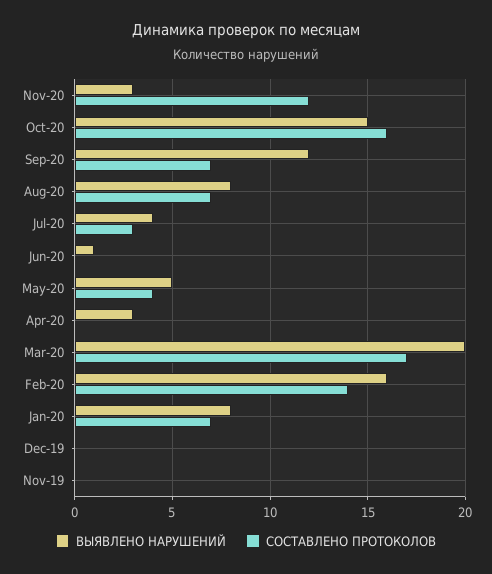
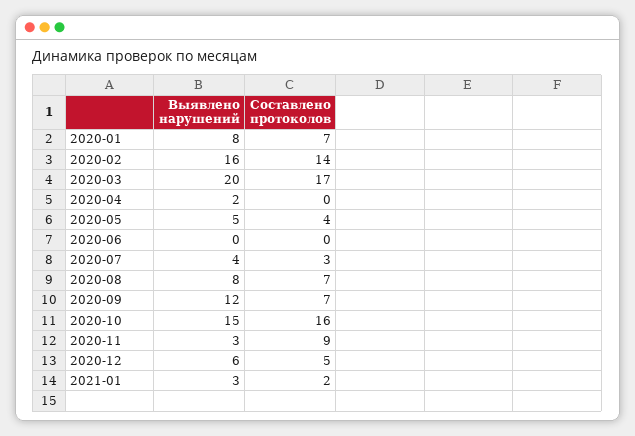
СОСТАВЛЕНО ПРОТОКОЛОВ, Nov-20: 12 -> 9
ВЫЯВЛЕНО НАРУШЕНИЙ, Jun-20: 1 -> 0
ВЫЯВЛЕНО НАРУШЕНИЙ, Apr-20: 3 -> 2
ВЫЯВЛЕНО НАРУШЕНИЙ, Dec-19: 0 -> none
СОСТАВЛЕНО ПРОТОКОЛОВ, Dec-19: 0 -> none
ВЫЯВЛЕНО НАРУШЕНИЙ, Nov-19: 0 -> none
СОСТАВЛЕНО ПРОТОКОЛОВ, Nov-19: 0 -> none
ВЫЯВЛЕНО НАРУШЕНИЙ, 2020-12: none -> 6
СОСТАВЛЕНО ПРОТОКОЛОВ, 2020-12: none -> 5
ВЫЯВЛЕНО НАРУШЕНИЙ, 2021-01: none -> 3
СОСТАВЛЕНО ПРОТОКОЛОВ, 2021-01: none -> 2

